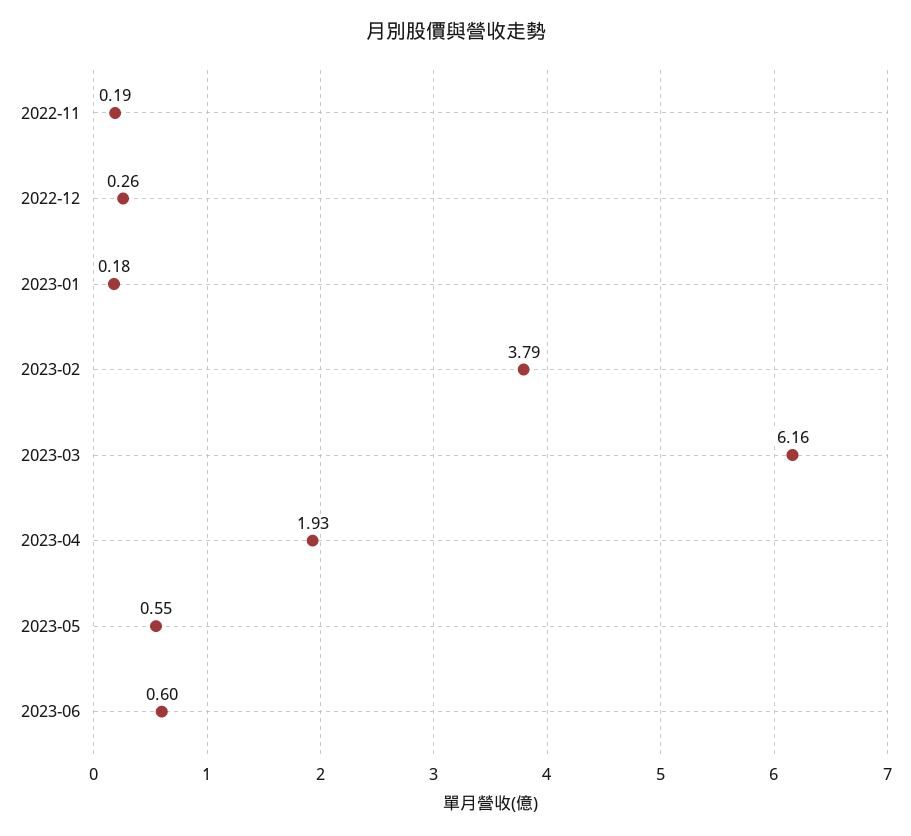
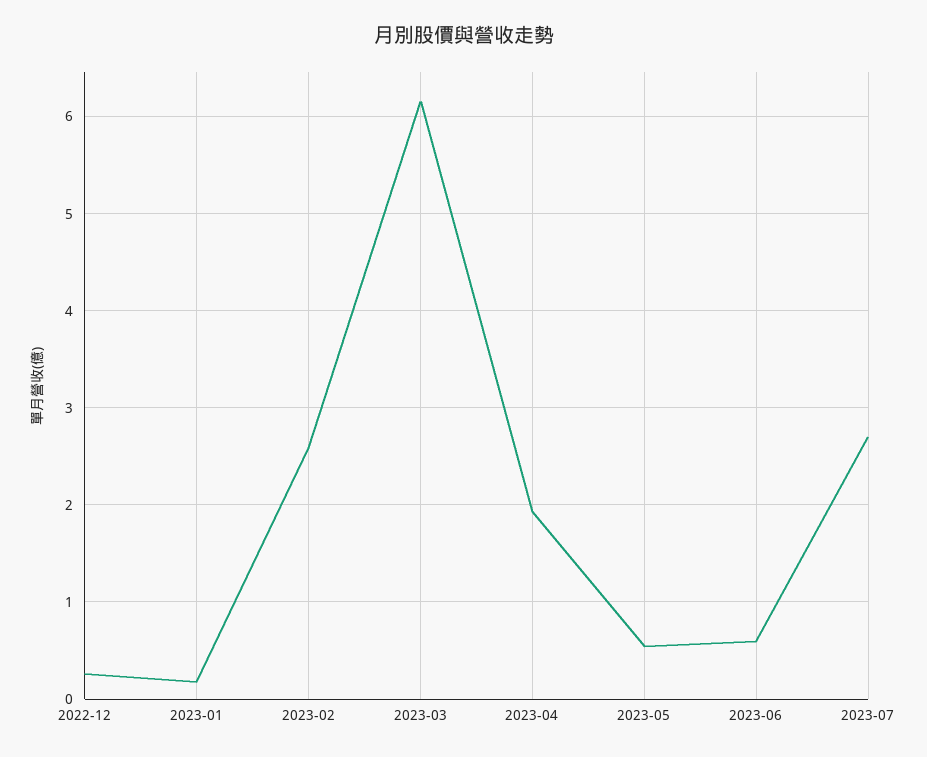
2022-11: 0.19 -> none
2023-02: 3.79 -> 2.6
2023-07: none -> 2.7

